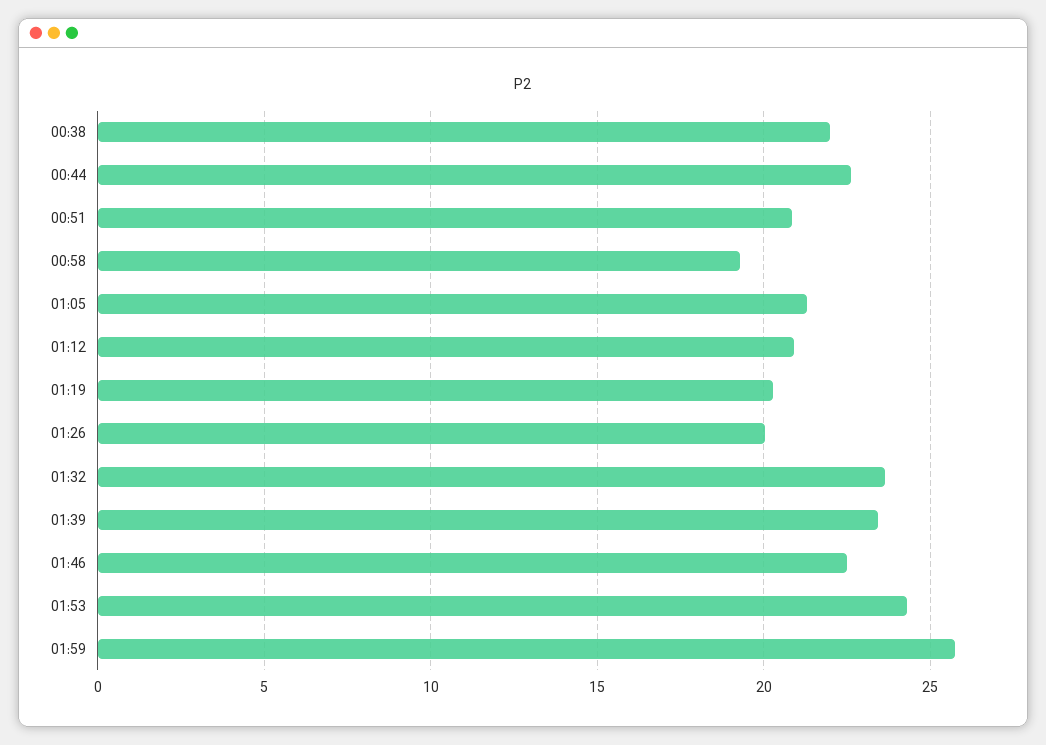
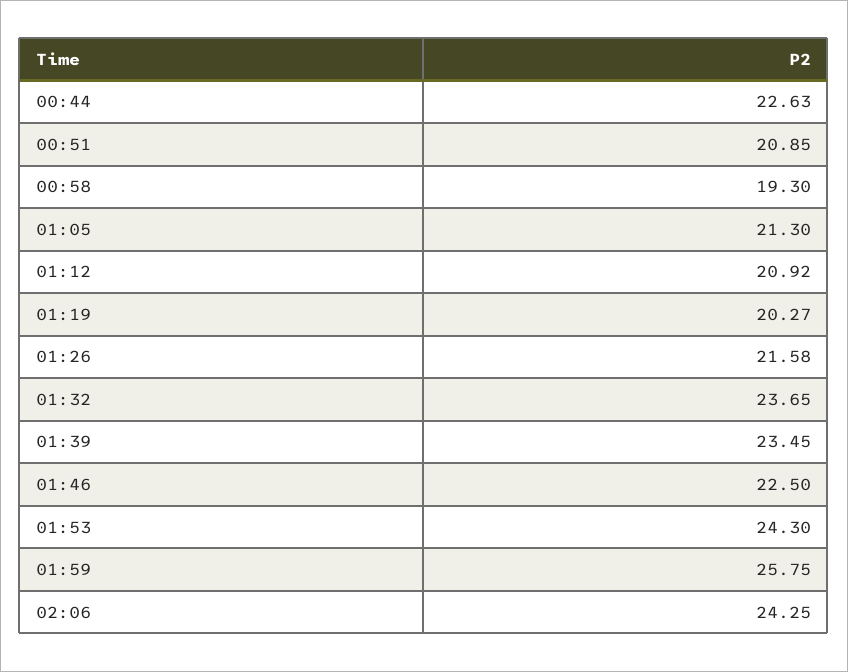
00:38: 22 -> none
01:26: 20 -> 21.58
02:06: none -> 24.25

